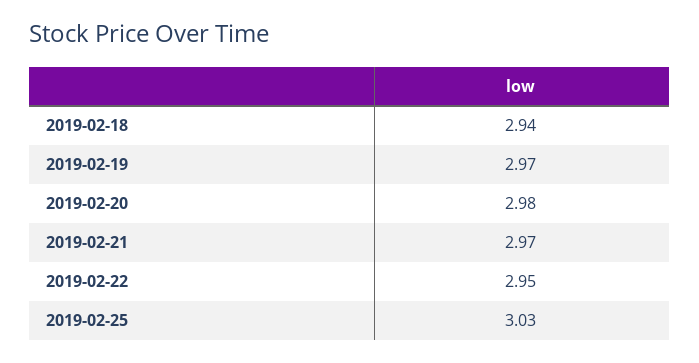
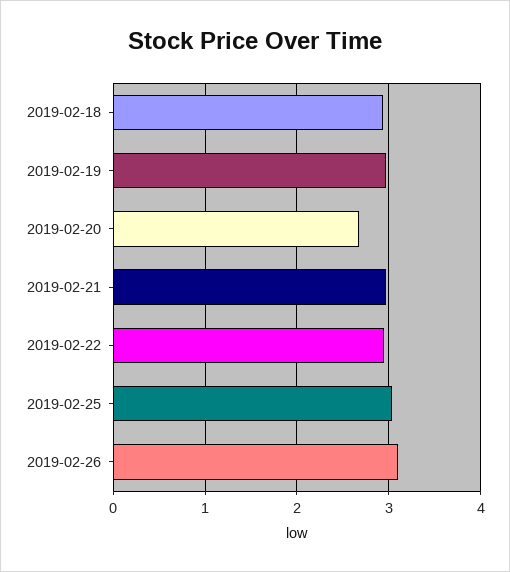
2019-02-20: 2.98 -> 2.7
2019-02-26: none -> 3.1

